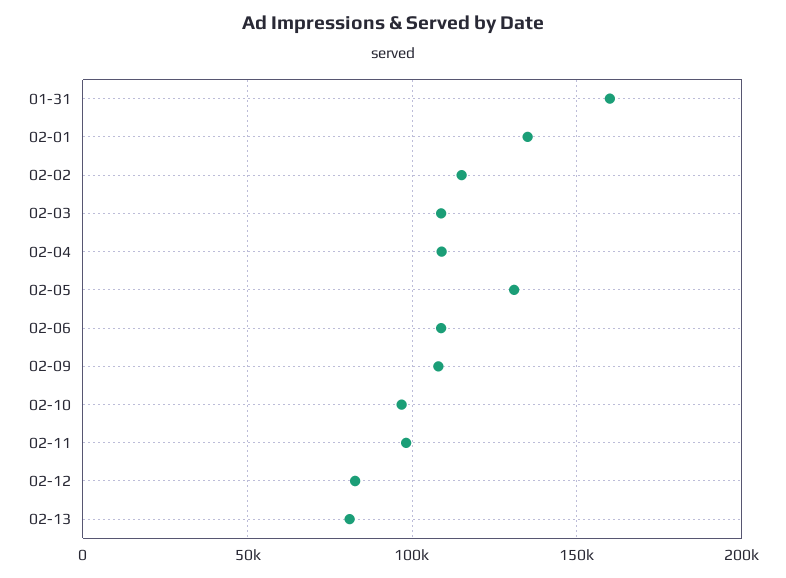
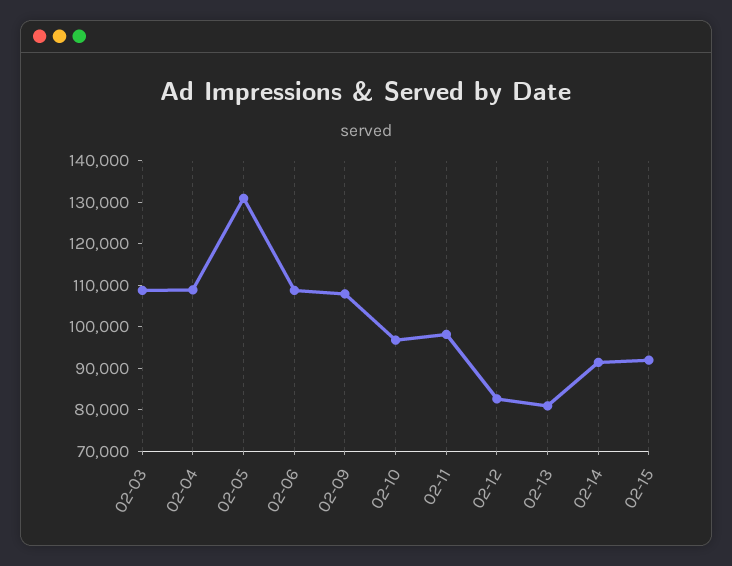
01-31: 160000 -> none
02-01: 135000 -> none
02-02: 115000 -> none
02-14: none -> 92000
02-15: none -> 92000

